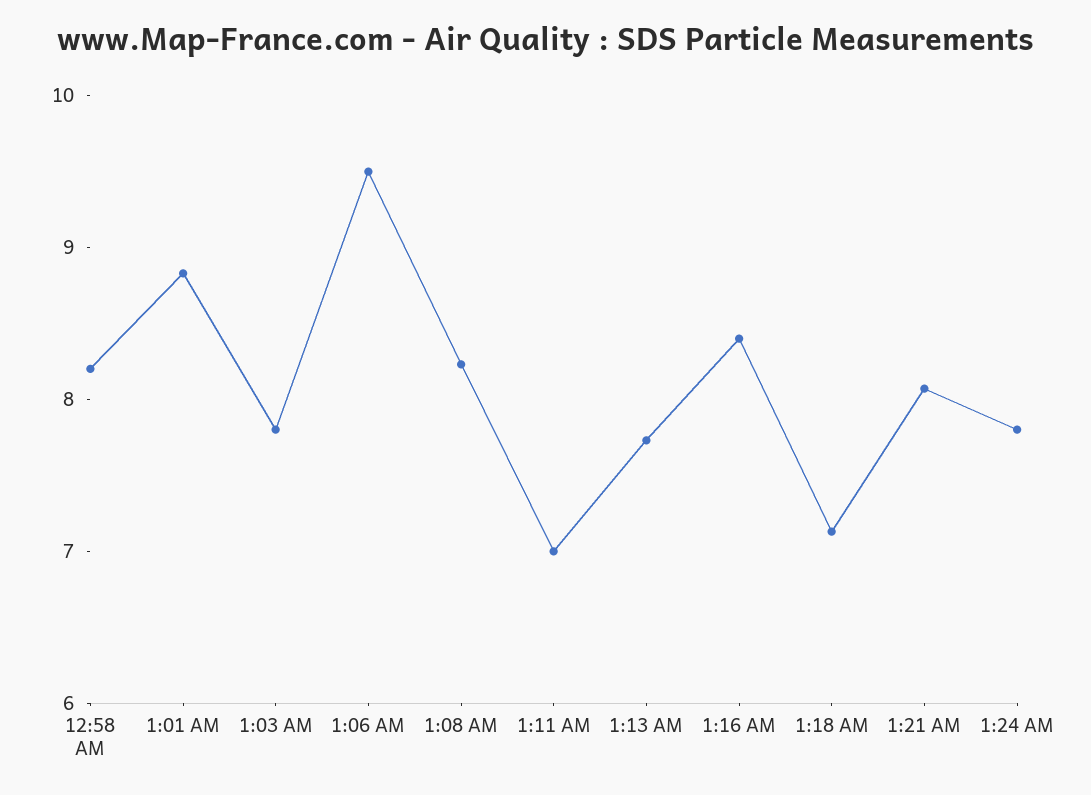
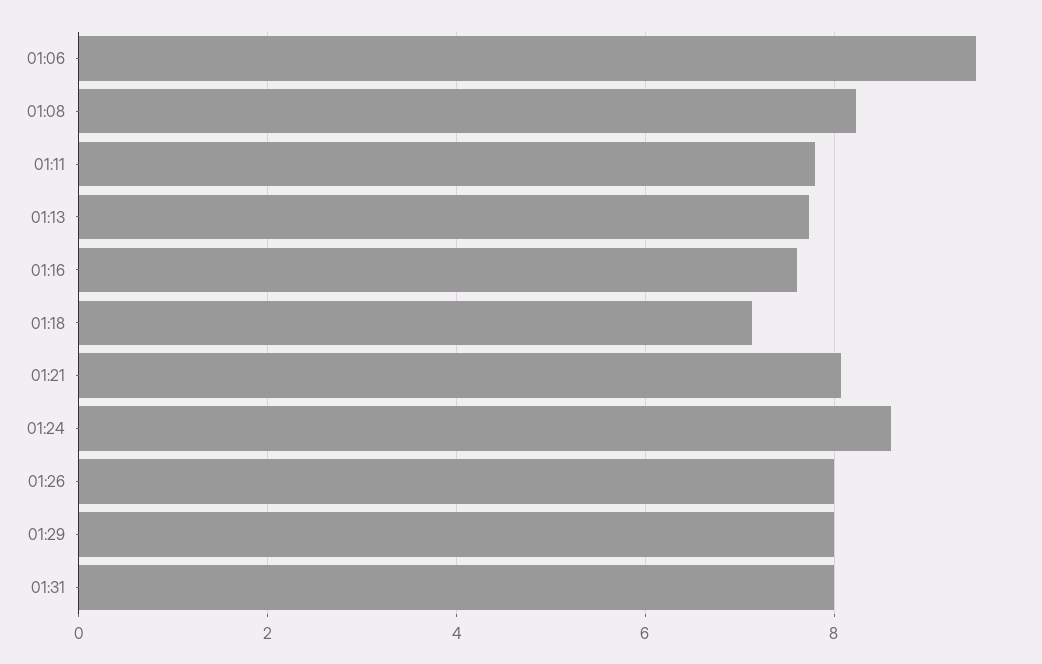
12:58 AM: 8.2 -> none
1:01 AM: 8.8 -> none
1:03 AM: 7.8 -> none
1:11 AM: 7 -> 7.8
1:16 AM: 8.4 -> 7.6
1:24 AM: 7.8 -> 8.6
01:26: none -> 8
01:29: none -> 8
01:31: none -> 8

